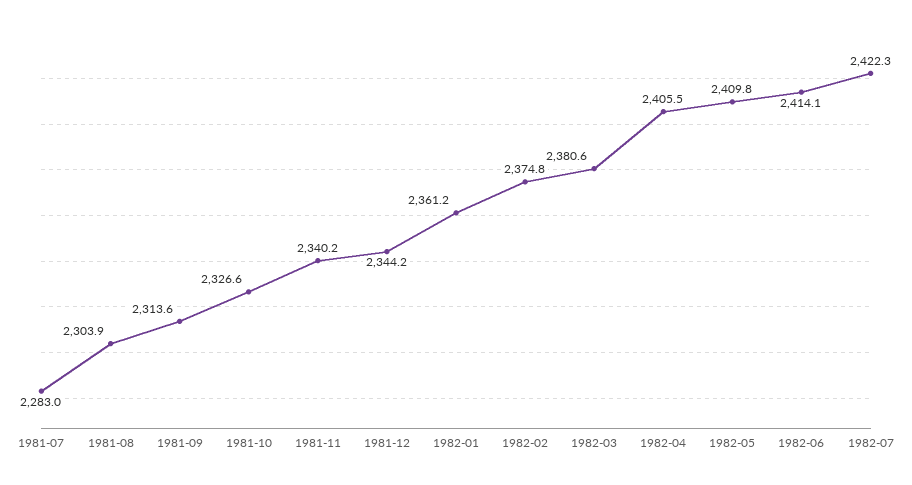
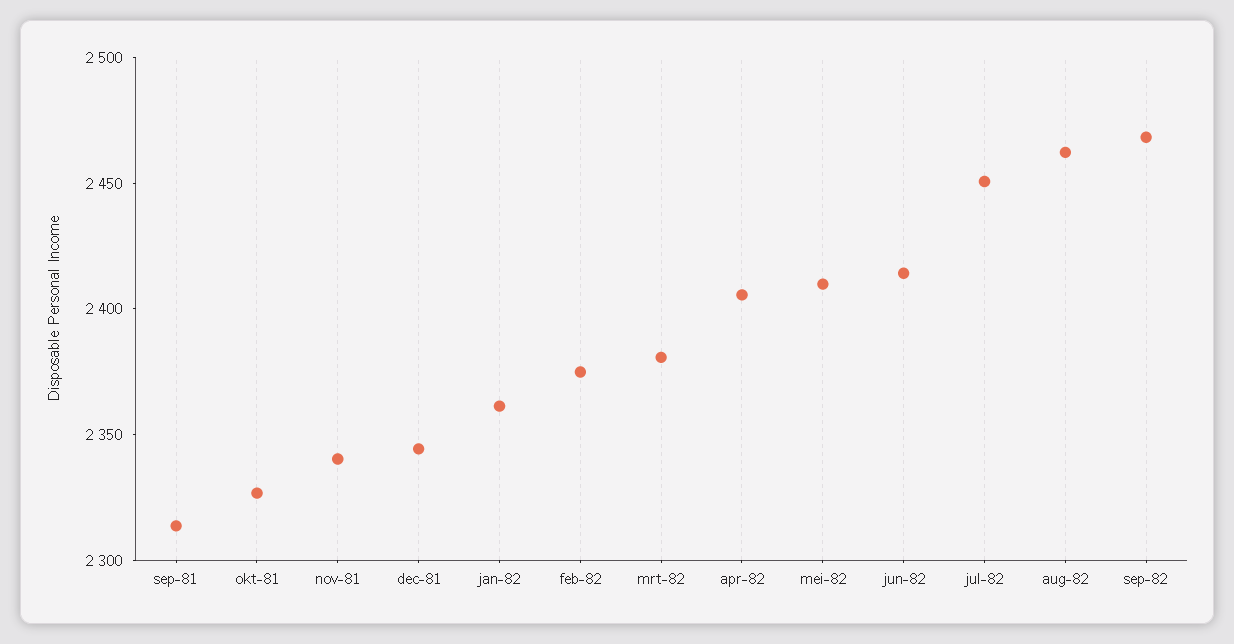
1981-07: 2283 -> none
1981-08: 2303.9 -> none
1982-07: 2422.3 -> 2450
aug-82: none -> 2460
sep-82: none -> 2470

